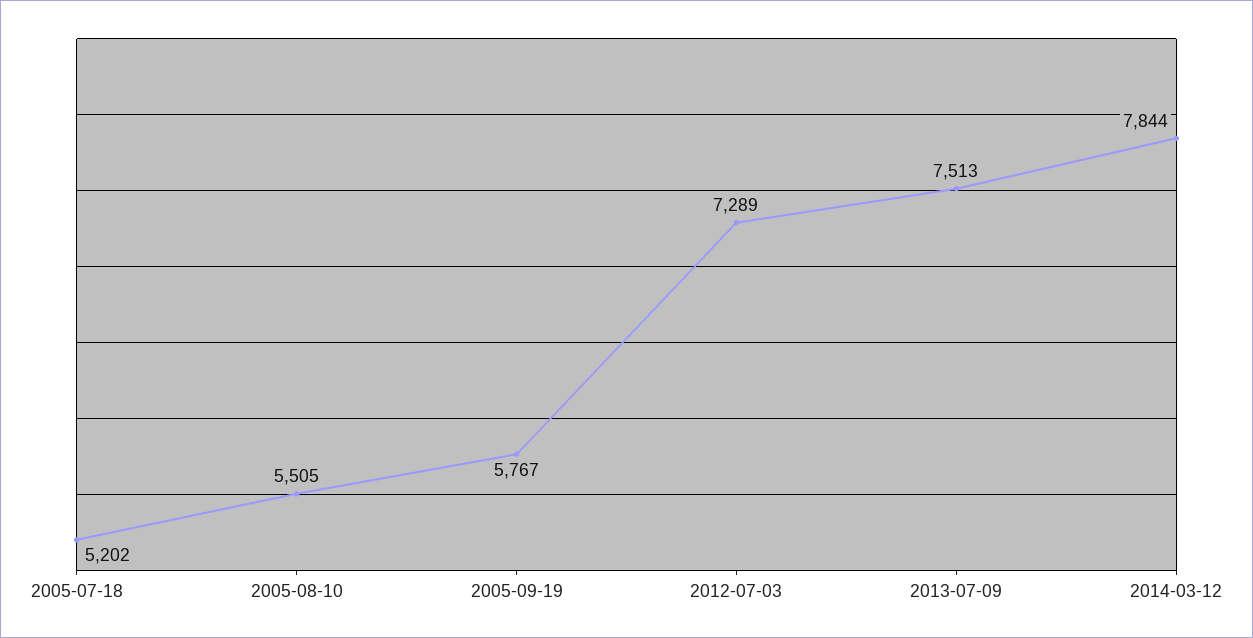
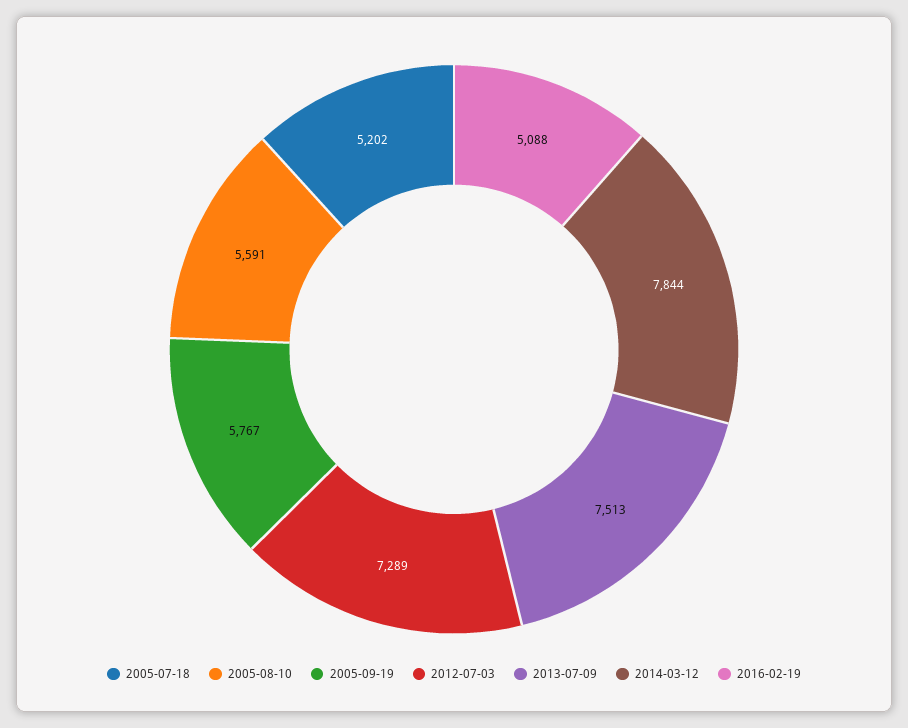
2005-08-10: 5505 -> 5591
2016-02-19: none -> 5088

